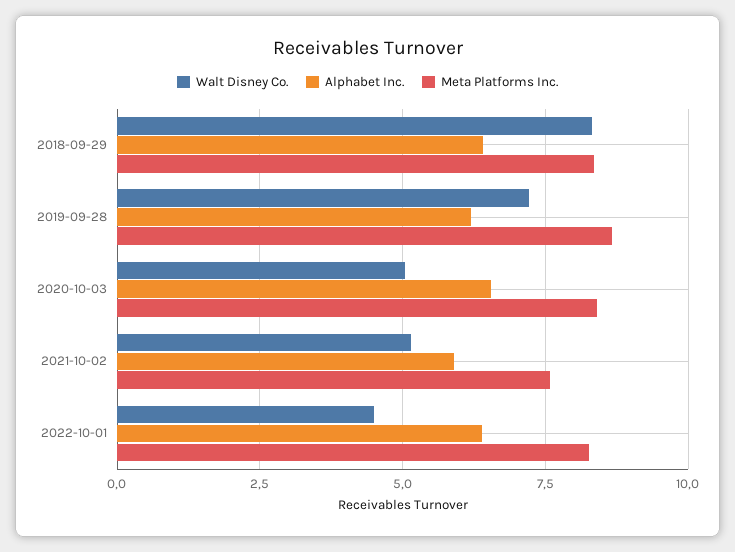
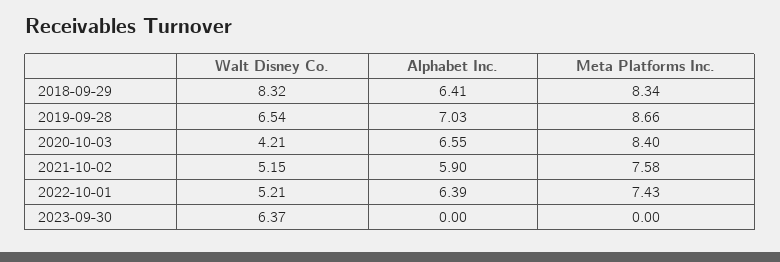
Walt Disney Co., 2019-09-28: 7.25 -> 6.54
Alphabet Inc., 2019-09-28: 6.25 -> 7.03
Walt Disney Co., 2020-10-03: 5 -> 4.21
Walt Disney Co., 2022-10-01: 4.5 -> 5.21
Meta Platforms Inc., 2022-10-01: 8.25 -> 7.43
Walt Disney Co., 2023-09-30: none -> 6.37
Alphabet Inc., 2023-09-30: none -> 0
Meta Platforms Inc., 2023-09-30: none -> 0

